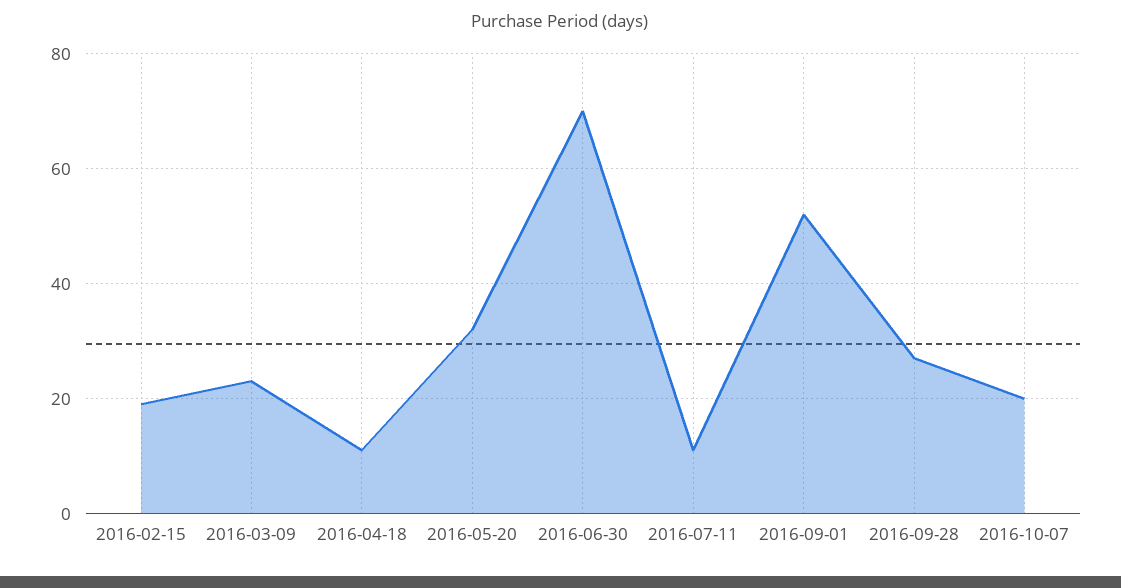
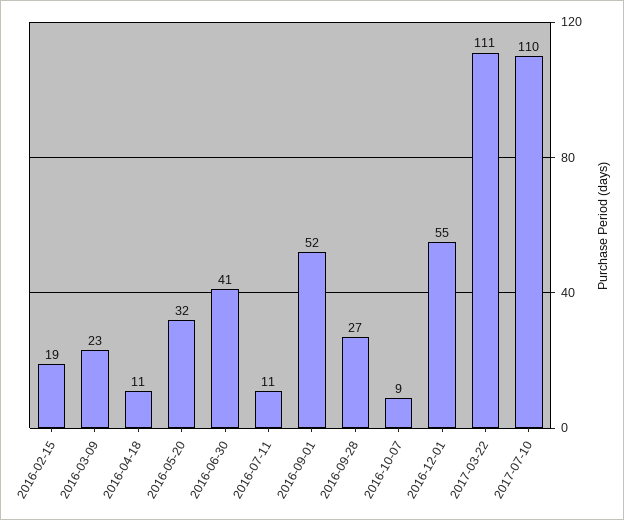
2016-06-30: 70 -> 41
2016-10-07: 20 -> 9
2016-12-01: none -> 55
2017-03-22: none -> 111
2017-07-10: none -> 110

